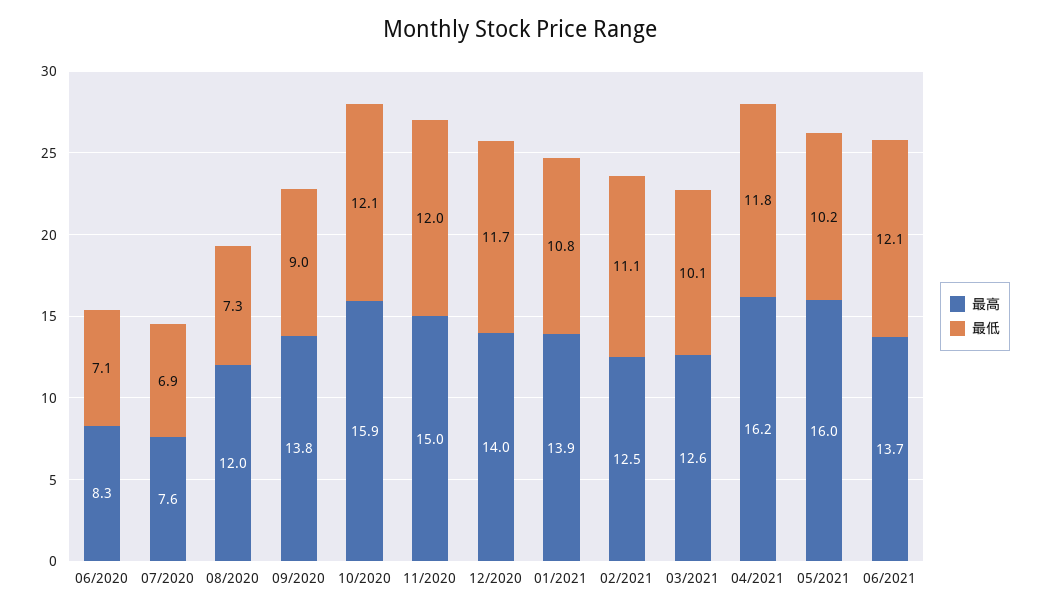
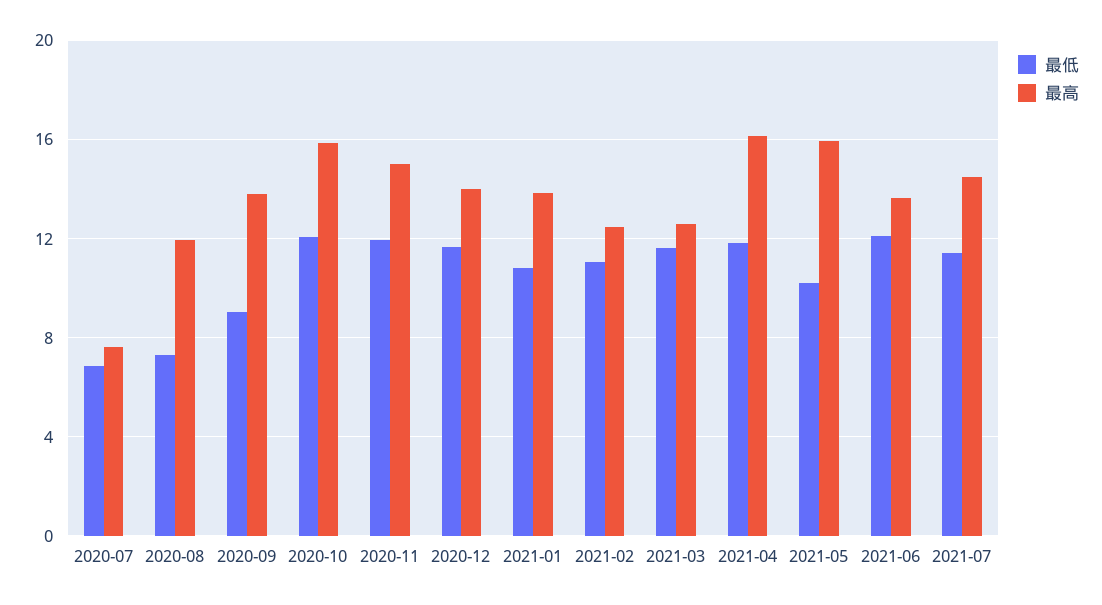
最高, 06/2020: 8.3 -> none
最低, 06/2020: 7.1 -> none
最低, 03/2021: 10.1 -> 11.5
最低, 2021-07: none -> 11.5
最高, 2021-07: none -> 14.5

